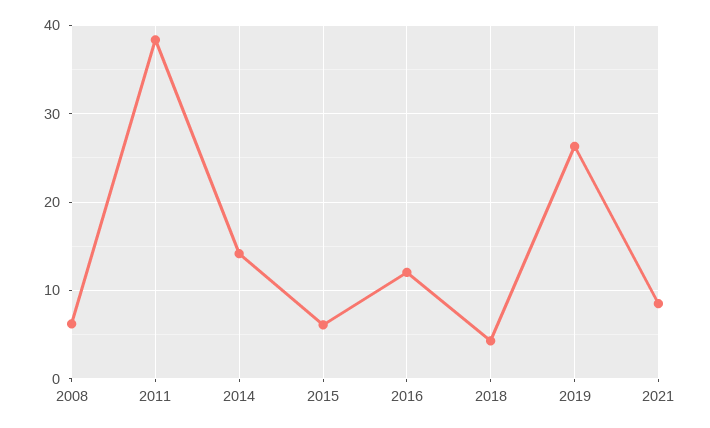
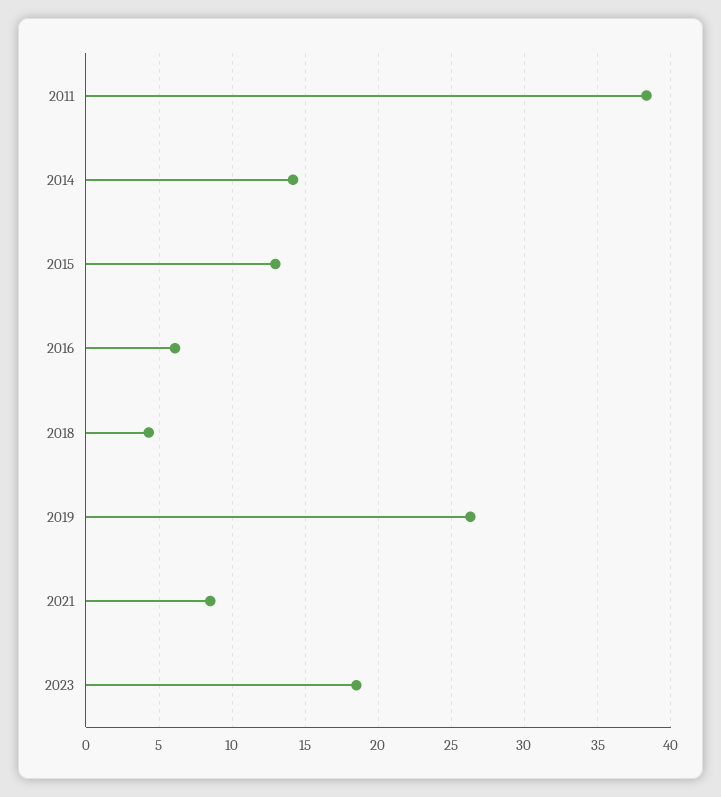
2008: 6 -> none
2015: 6 -> 13
2016: 12 -> 6
2023: none -> 18.5

